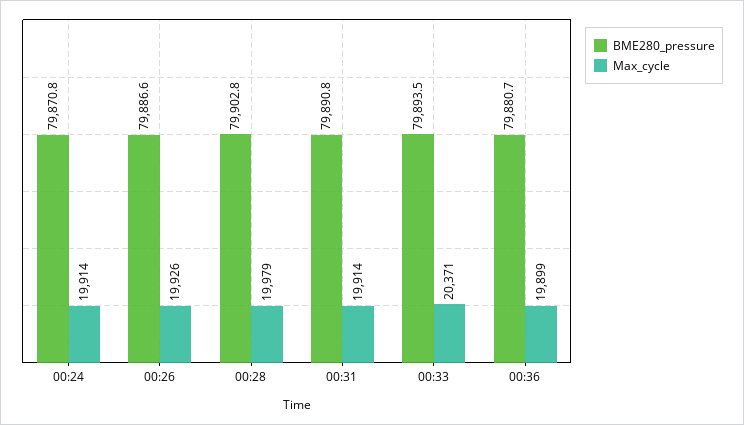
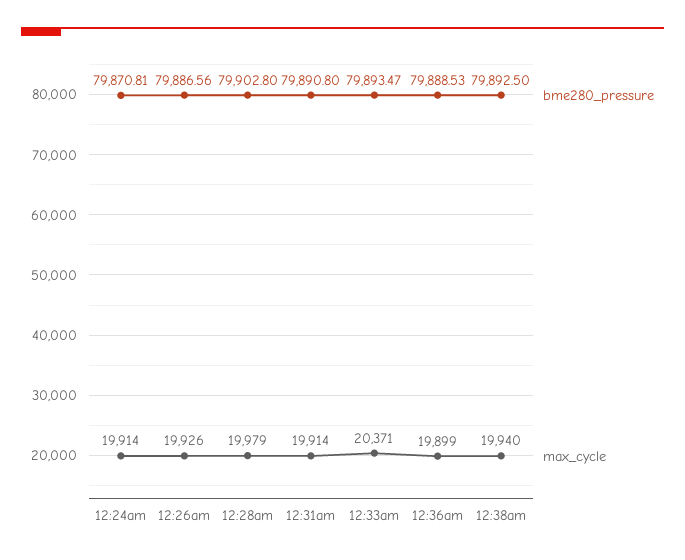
BME280_pressure, 00:36: 79880.7 -> 79888.53
BME280_pressure, 12:38am: none -> 79892.5
Max_cycle, 12:38am: none -> 19940

